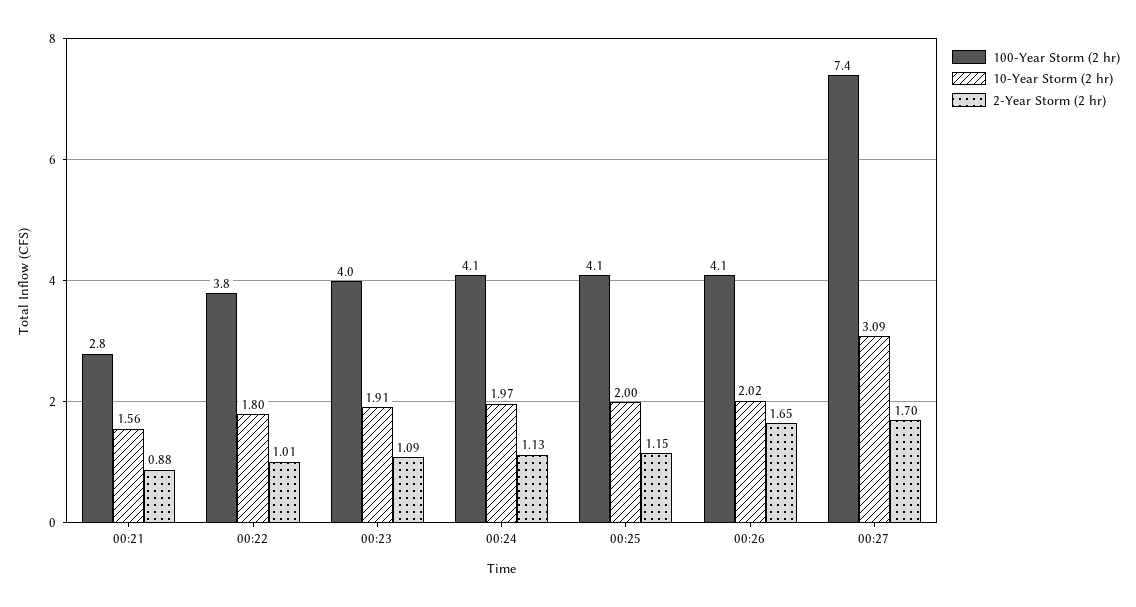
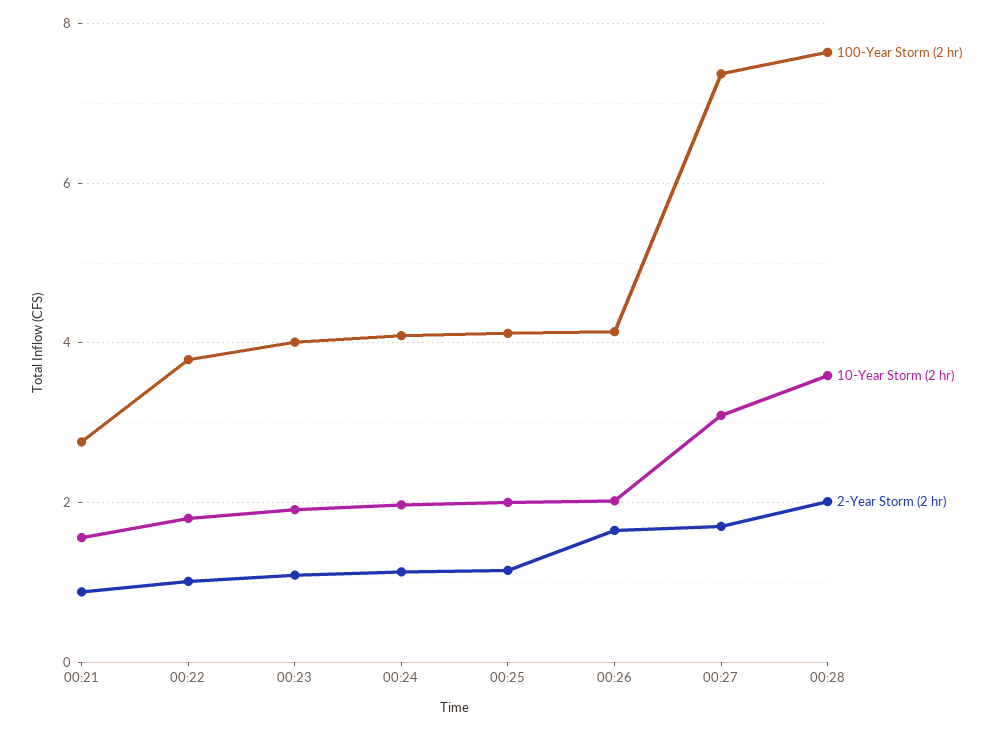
100-Year Storm (2 hr), 00:28: none -> 7.6
10-Year Storm (2 hr), 00:28: none -> 3.6
2-Year Storm (2 hr), 00:28: none -> 2

